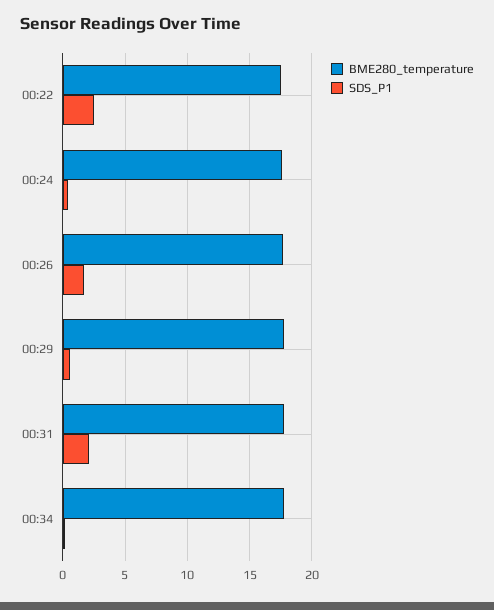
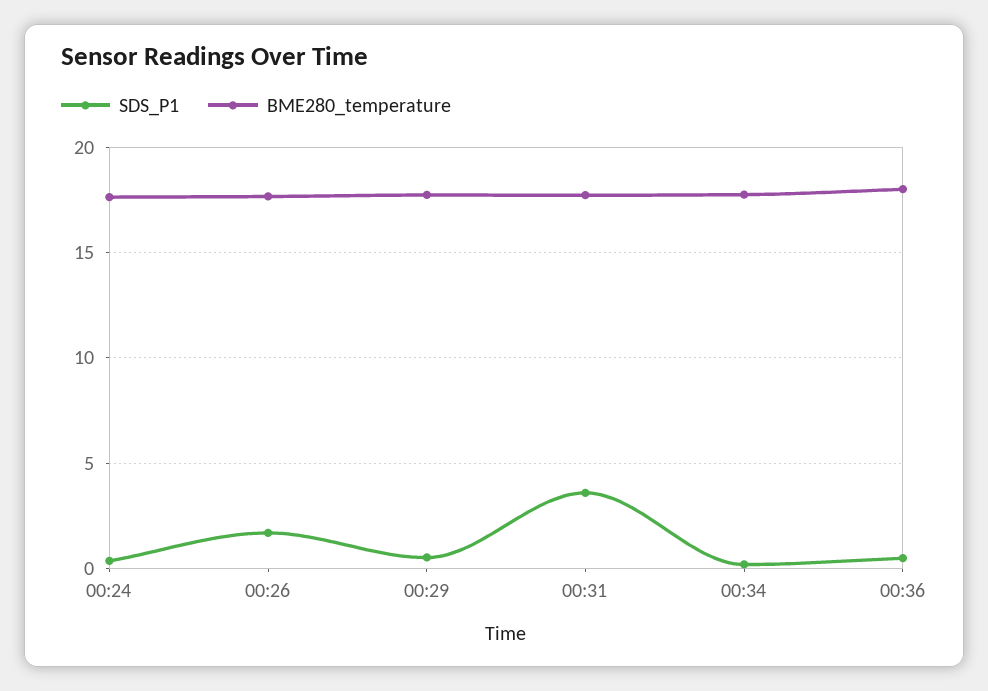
BME280_temperature, 00:22: 17.5 -> none
SDS_P1, 00:22: 2.5 -> none
SDS_P1, 00:31: 2 -> 3.5
SDS_P1, 00:36: none -> 0.5
BME280_temperature, 00:36: none -> 18

